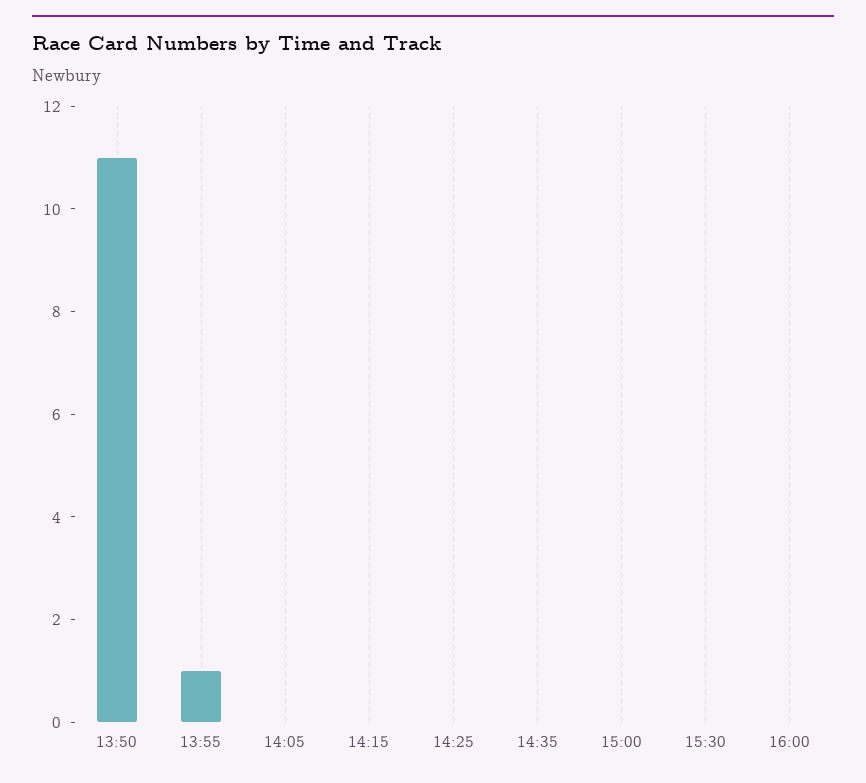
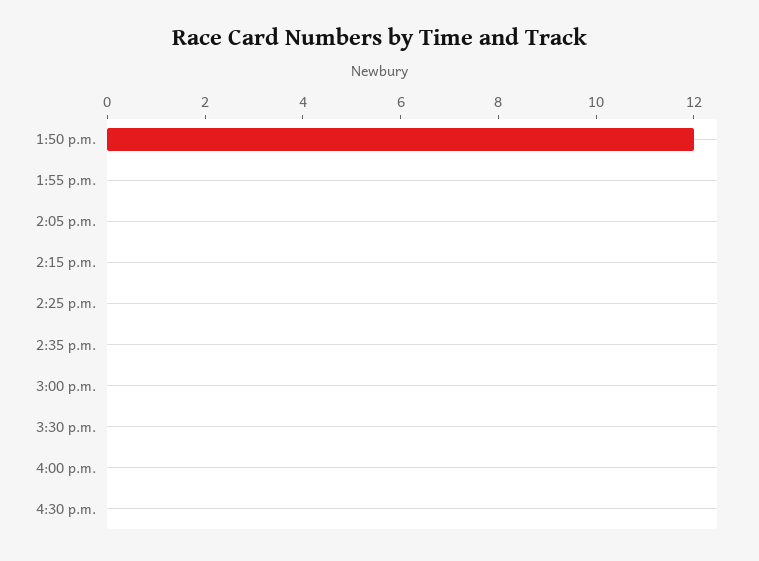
13:50: 11 -> 12
13:55: 1 -> 0
4:30 p.m.: none -> 0

